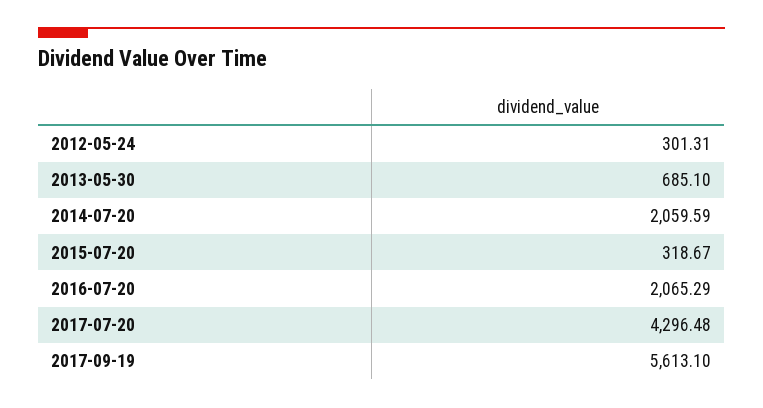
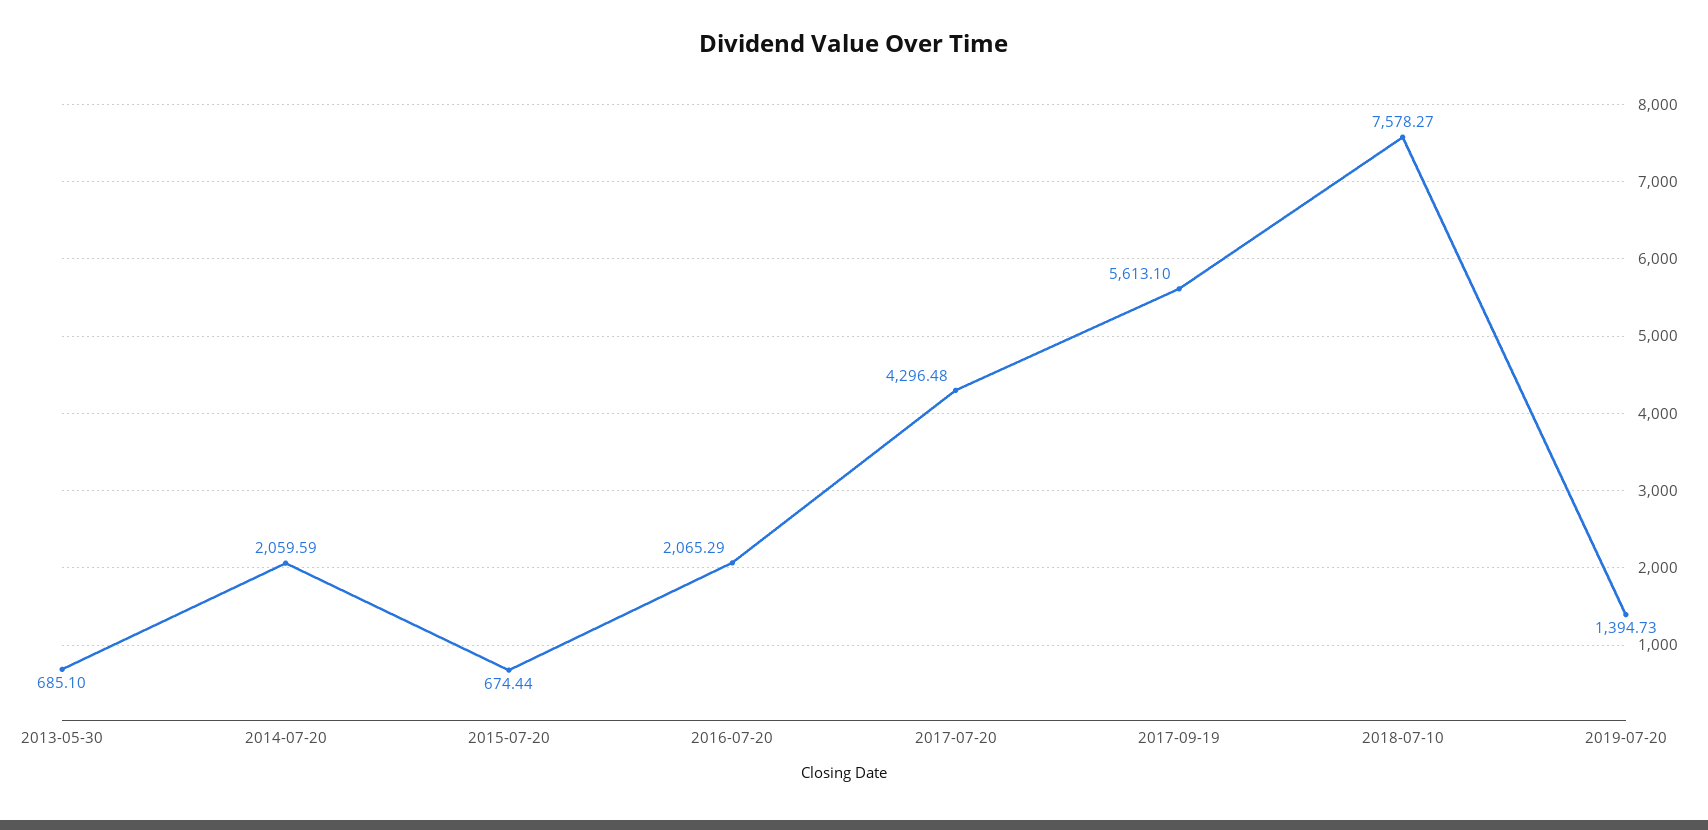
2012-05-24: 301.31 -> none
2015-07-20: 318.67 -> 674.44
2018-07-10: none -> 7578.27
2019-07-20: none -> 1394.73

